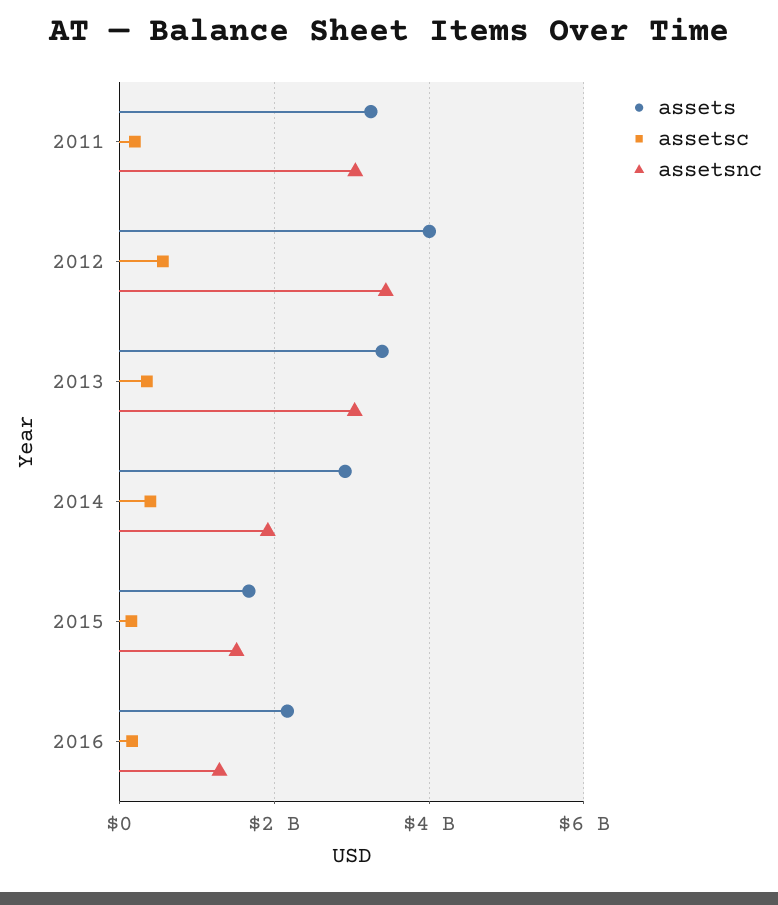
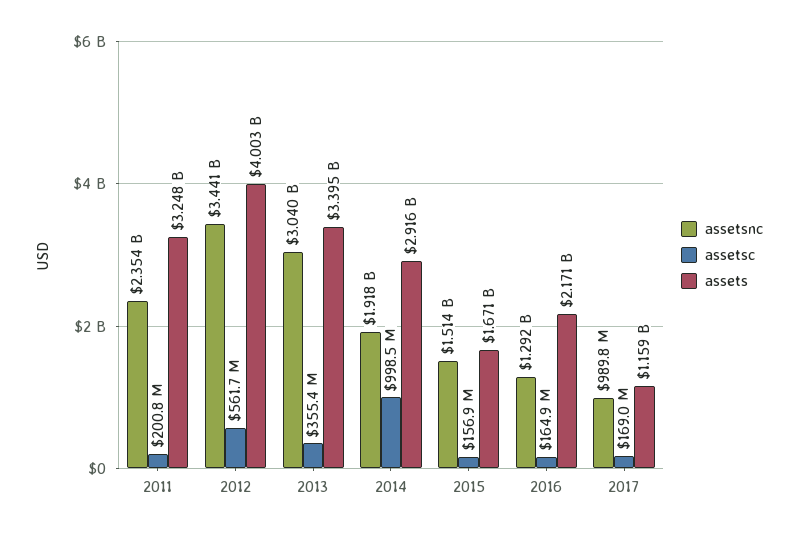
assetsnc, 2011: 3000000000 -> 2354000000
assetsc, 2014: 400000000 -> 998500000
assetsnc, 2017: none -> 989800000
assetsc, 2017: none -> 169000000
assets, 2017: none -> 1159000000

